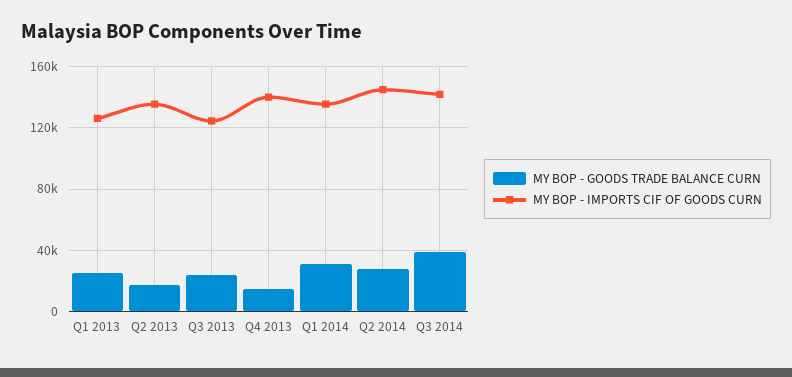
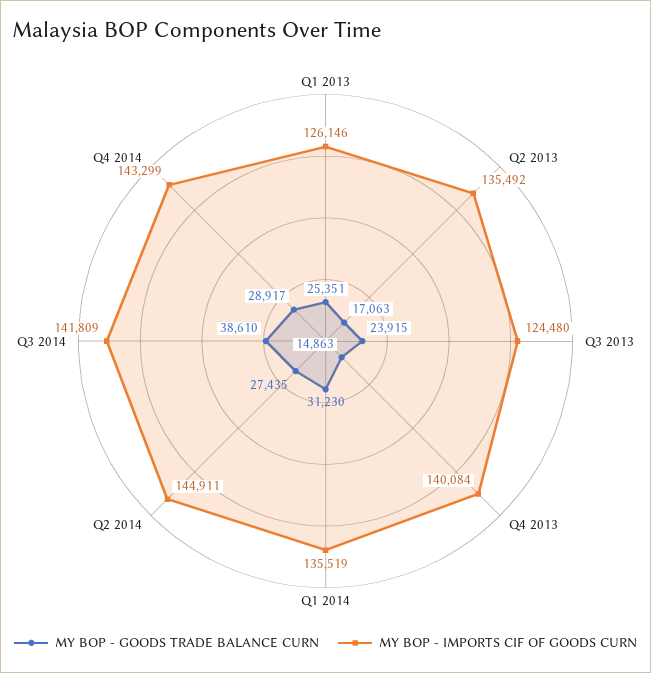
MY BOP - GOODS TRADE BALANCE CURN, Q4 2014: none -> 28917
MY BOP - IMPORTS CIF OF GOODS CURN, Q4 2014: none -> 143299

